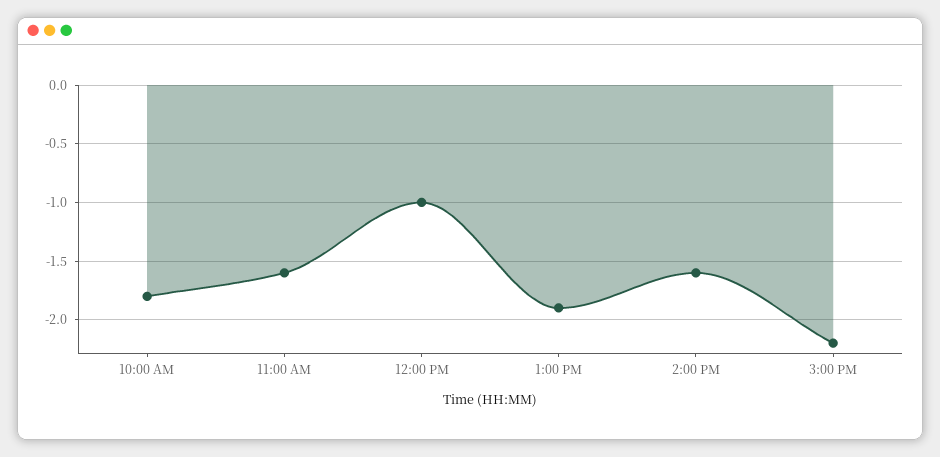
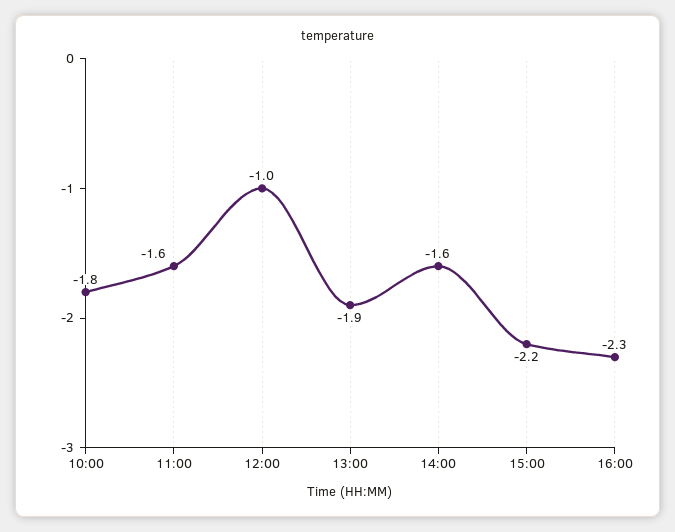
16:00: none -> -2.3

